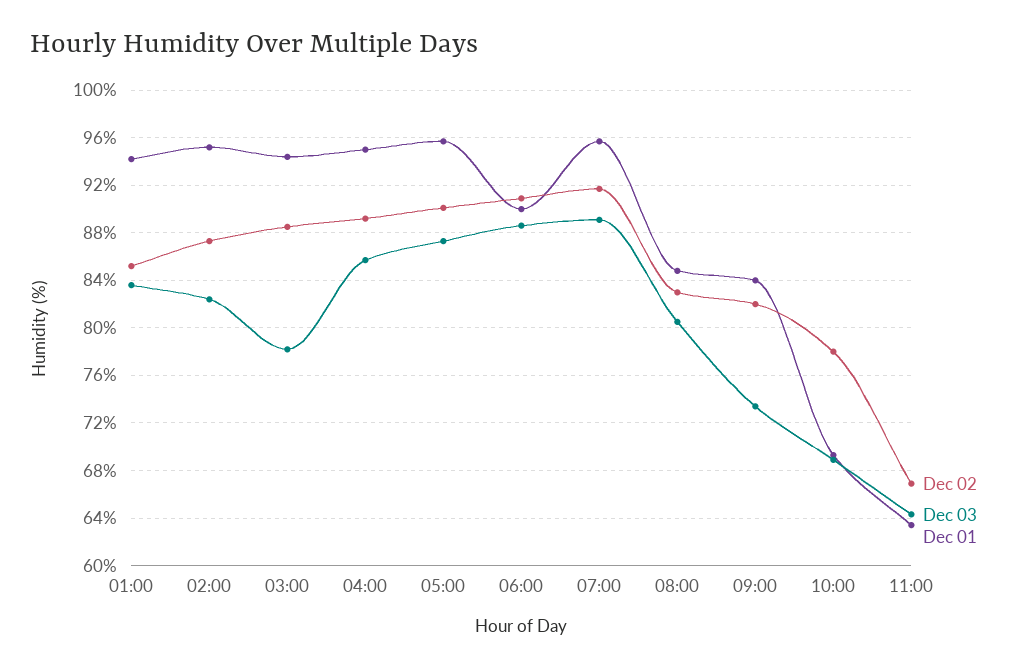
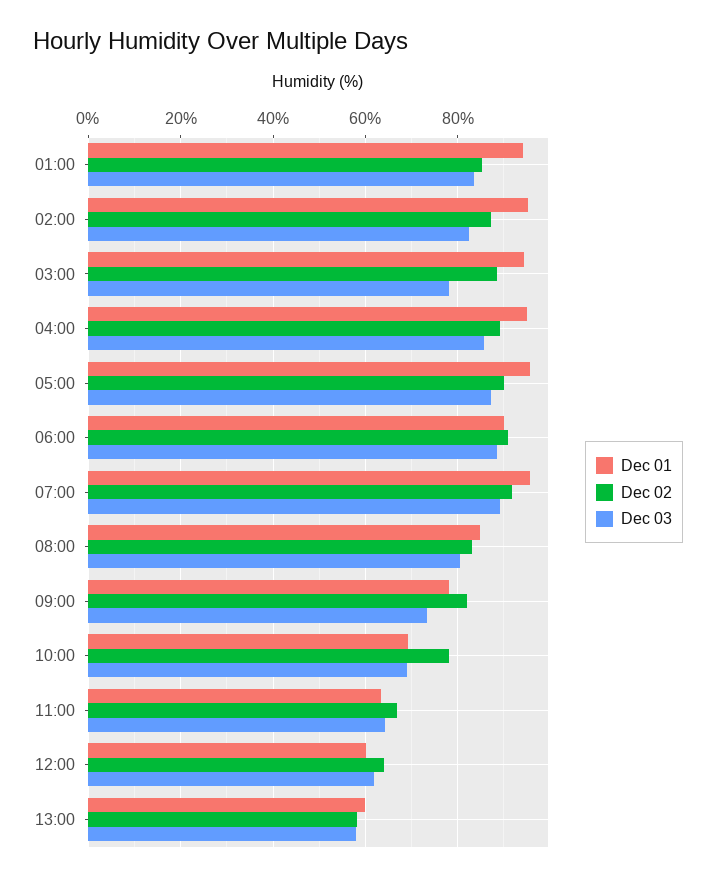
Dec 01, 09:00: 84 -> 78
Dec 01, 12:00: none -> 60
Dec 02, 12:00: none -> 64
Dec 03, 12:00: none -> 62
Dec 01, 13:00: none -> 60
Dec 02, 13:00: none -> 58
Dec 03, 13:00: none -> 58

